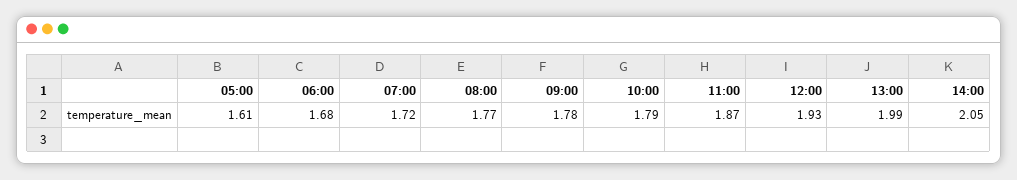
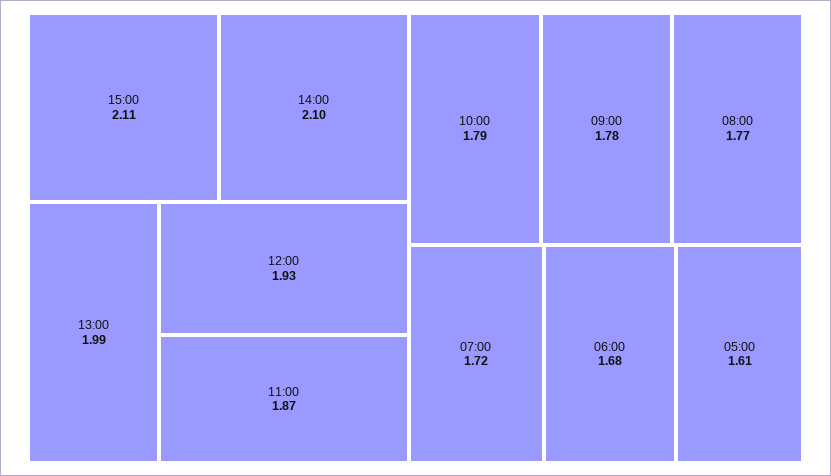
14:00: 2.05 -> 2.1
15:00: none -> 2.11

